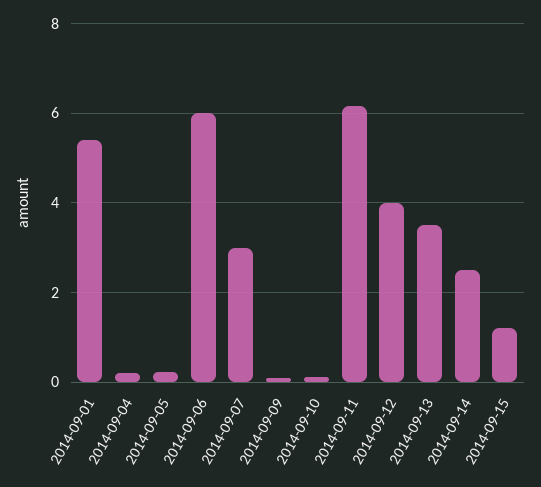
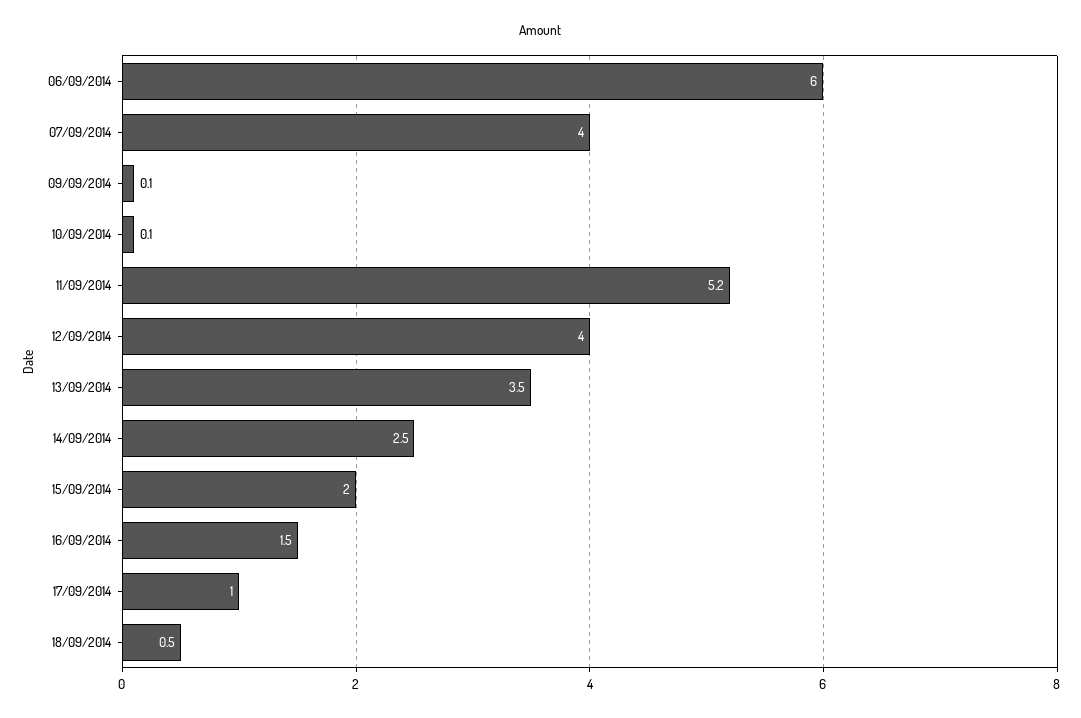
2014-09-01: 5.4 -> none
2014-09-04: 0.2 -> none
2014-09-05: 0.2 -> none
2014-09-07: 3 -> 4
2014-09-11: 6.2 -> 5.2
2014-09-15: 1.2 -> 2
16/09/2014: none -> 1.5
17/09/2014: none -> 1
18/09/2014: none -> 0.5

